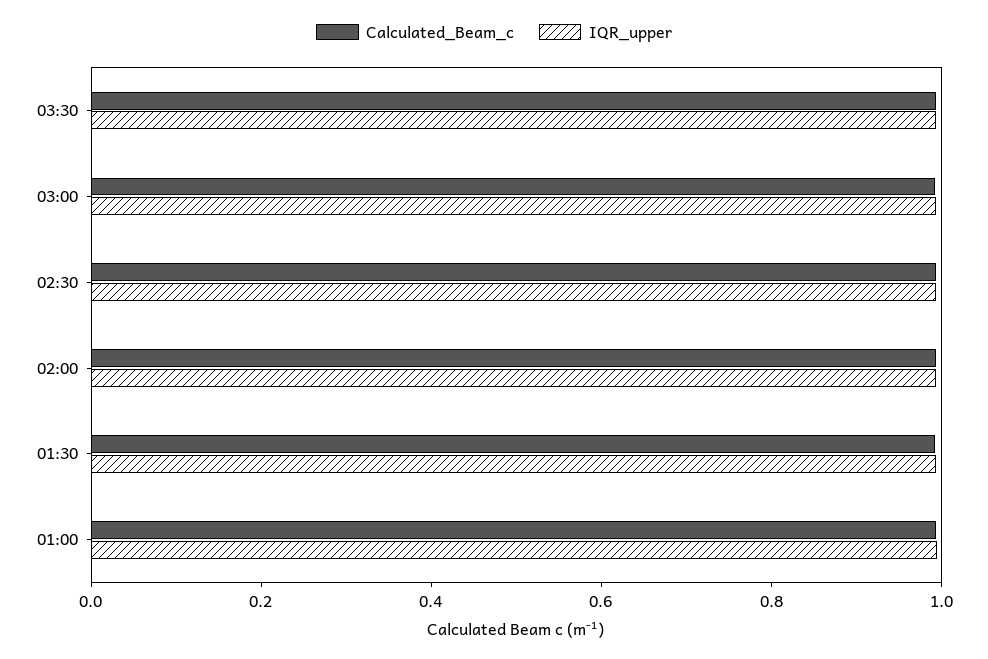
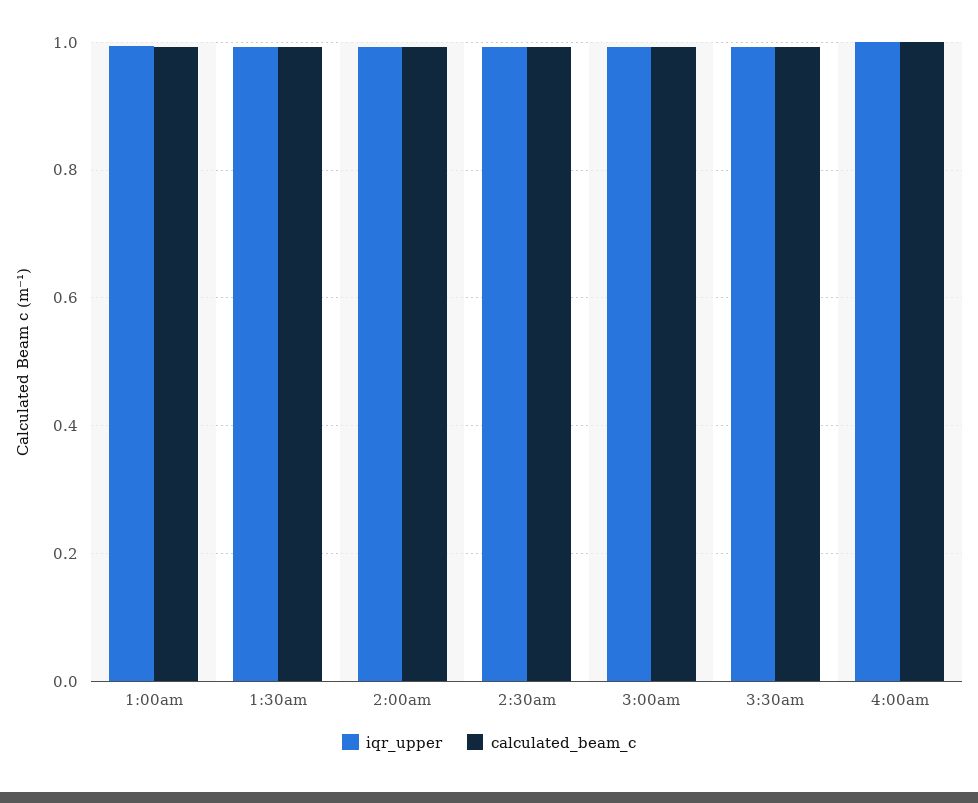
IQR_upper, 4:00am: none -> 1
Calculated_Beam_c, 4:00am: none -> 1

